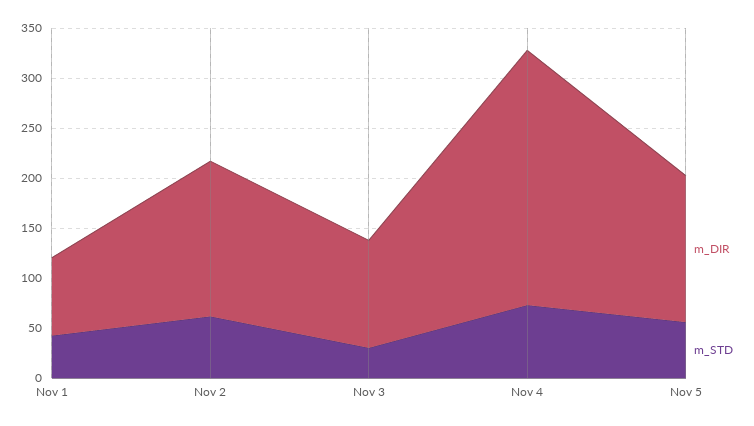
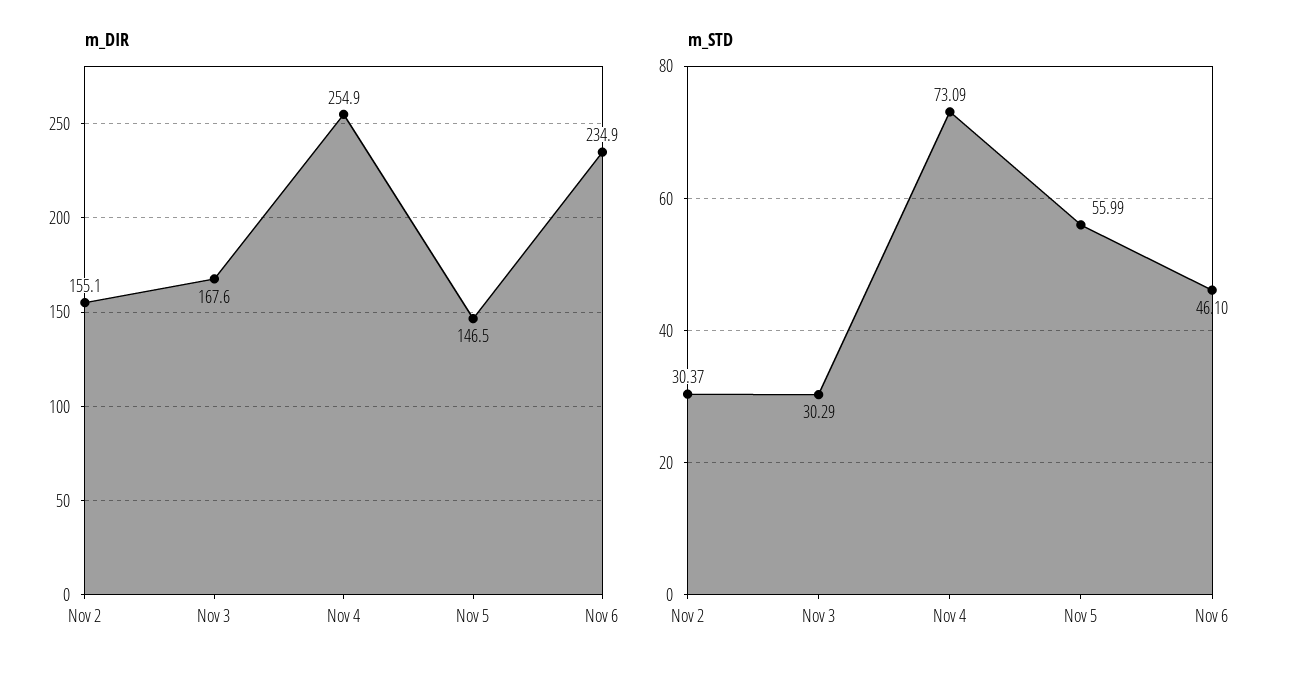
m_DIR, Nov 1: 80 -> none
m_STD, Nov 1: 40 -> none
m_STD, Nov 2: 60 -> 30.37
m_DIR, Nov 3: 110 -> 167.6
m_DIR, Nov 6: none -> 234.9
m_STD, Nov 6: none -> 46.1

